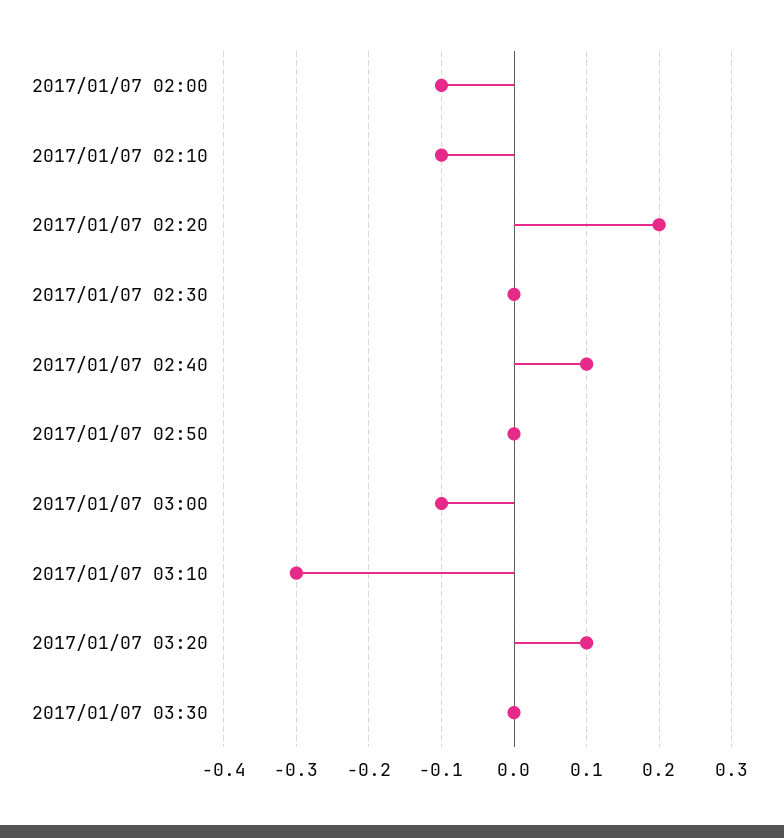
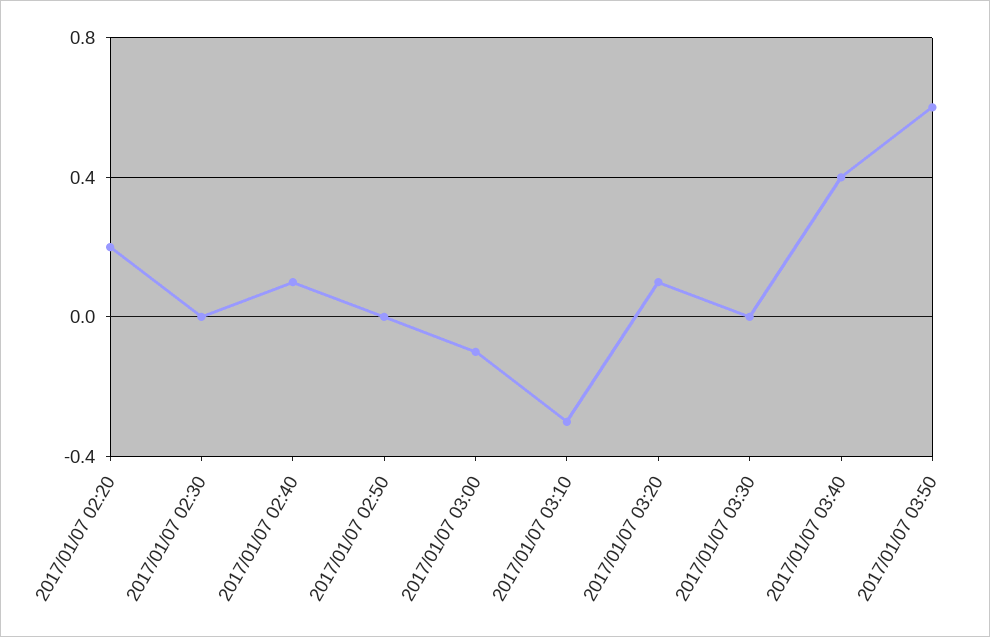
2017/01/07 02:00: -0.1 -> none
2017/01/07 02:10: -0.1 -> none
2017/01/07 03:40: none -> 0.4
2017/01/07 03:50: none -> 0.6

